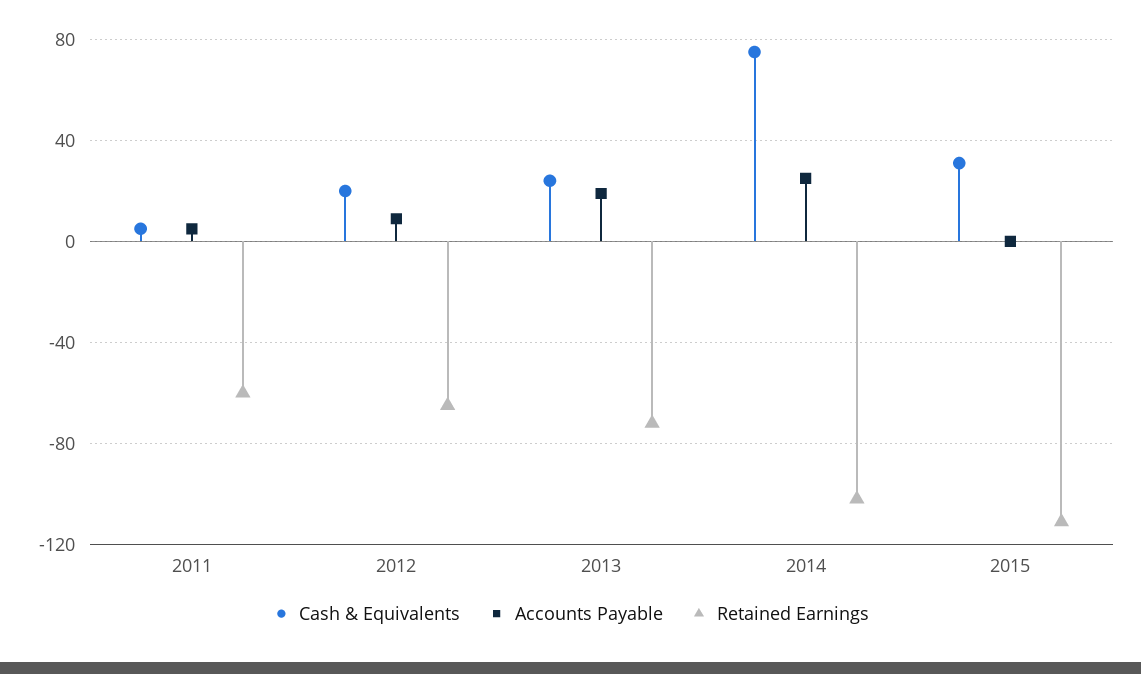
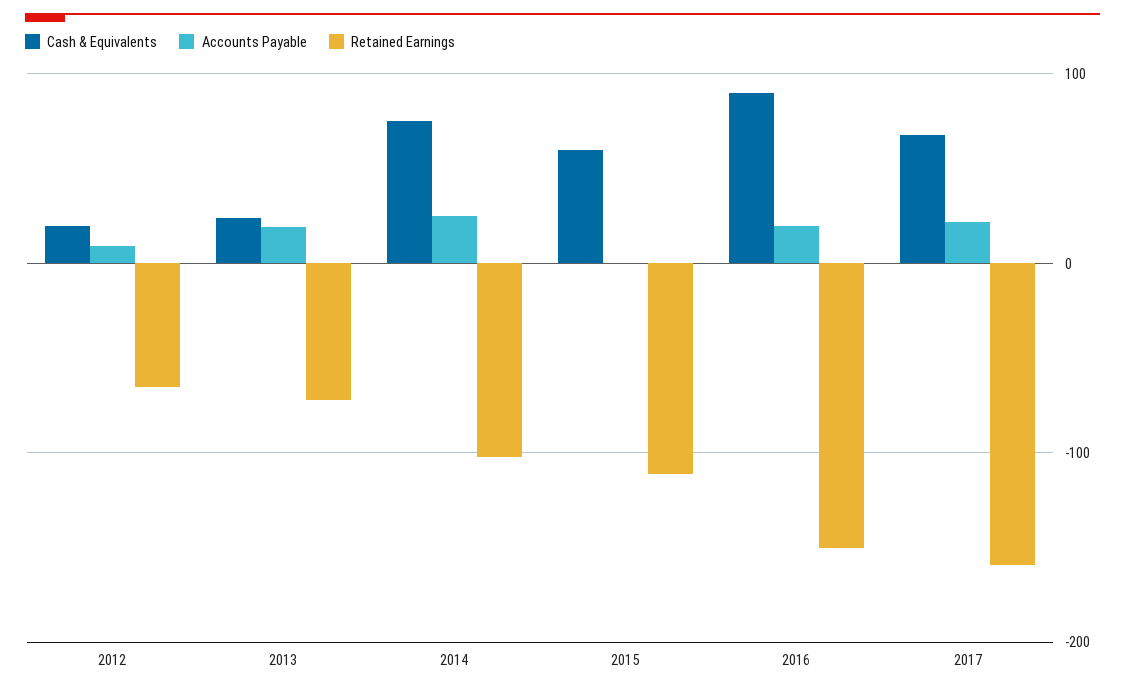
Cash & Equivalents, 2011: 5 -> none
Accounts Payable, 2011: 5 -> none
Retained Earnings, 2011: -60 -> none
Cash & Equivalents, 2015: 30 -> 60
Cash & Equivalents, 2016: none -> 90
Accounts Payable, 2016: none -> 20
Retained Earnings, 2016: none -> -150
Cash & Equivalents, 2017: none -> 70
Accounts Payable, 2017: none -> 20
Retained Earnings, 2017: none -> -160

